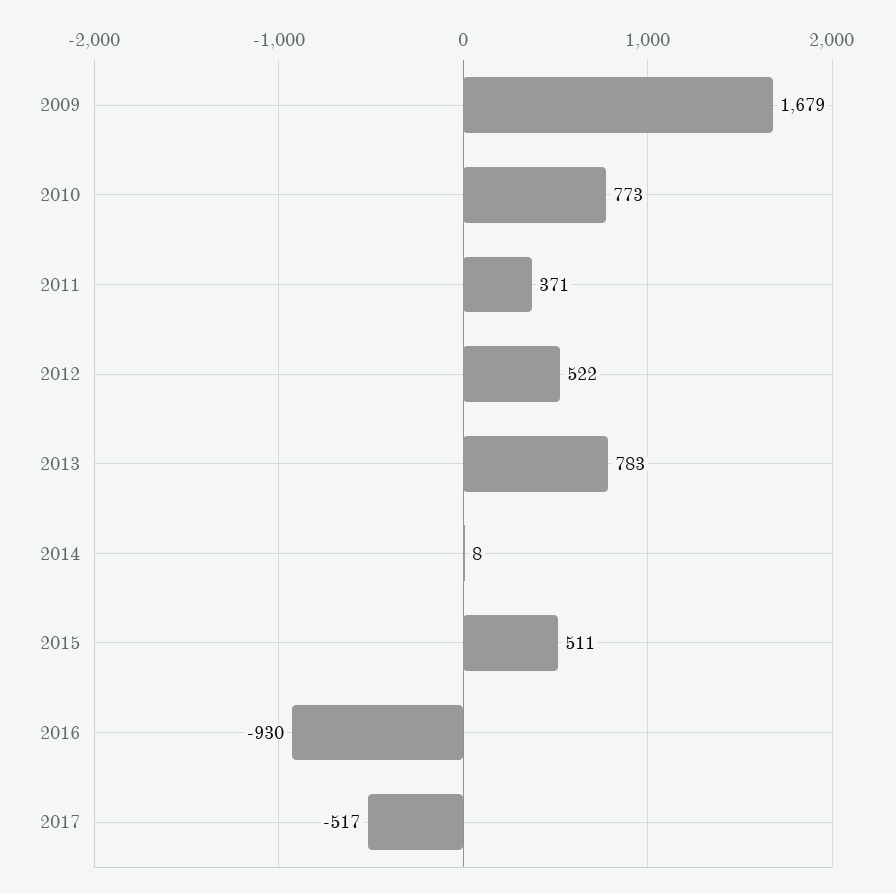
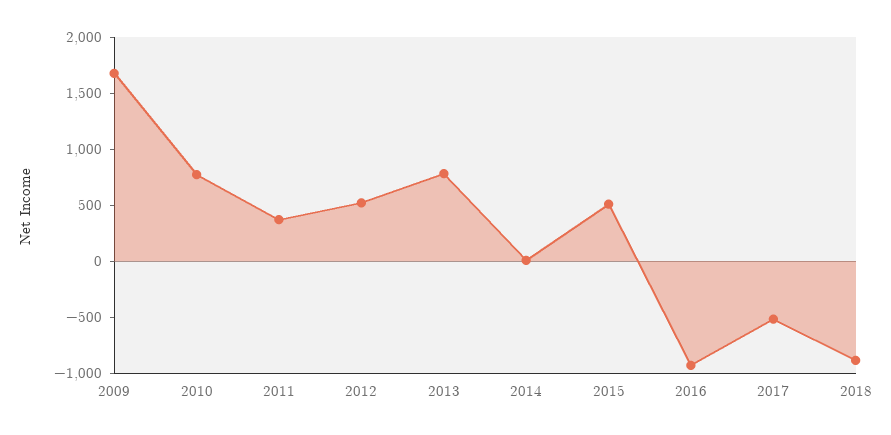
2018: none -> -900

